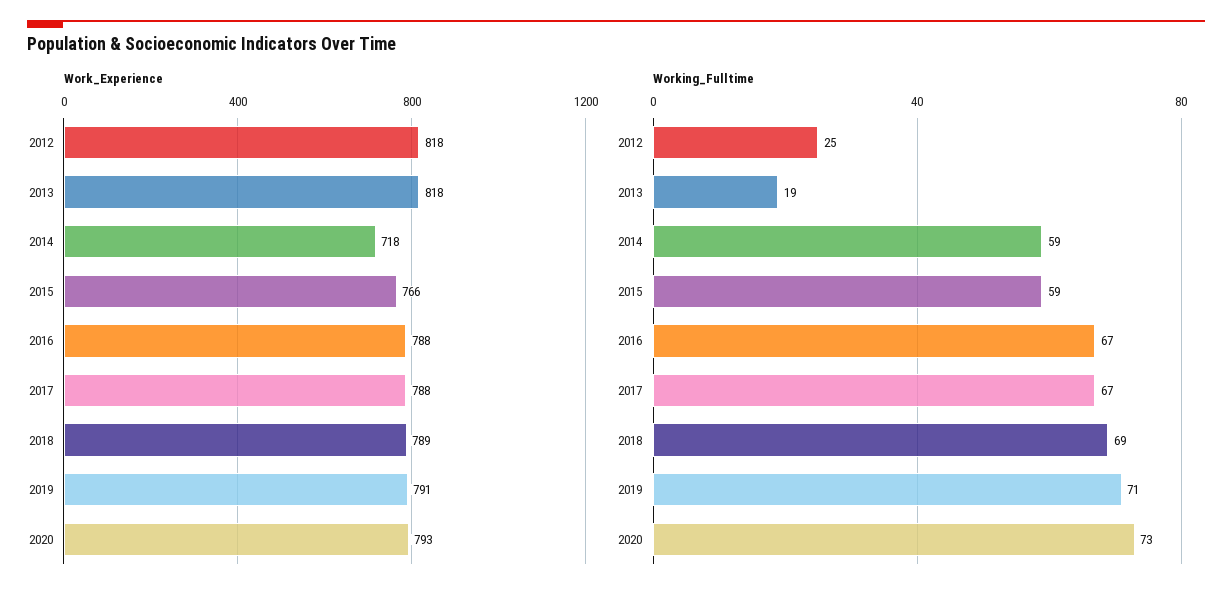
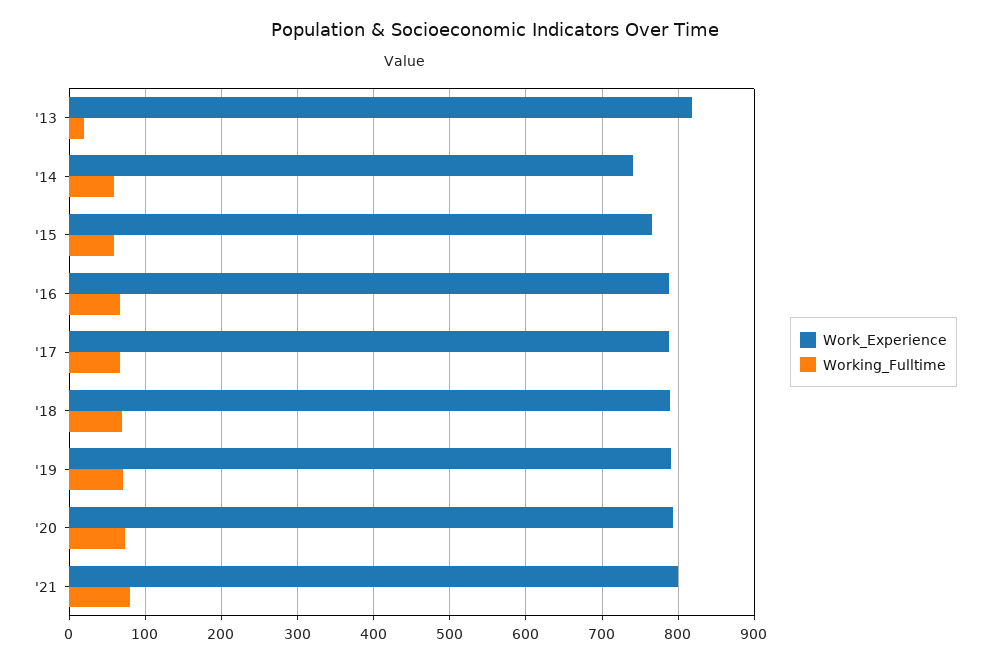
Work_Experience, 2012: 818 -> none
Work_Experience, 2014: 718 -> 740
Working_Fulltime, 2012: 25 -> none
Work_Experience, '21: none -> 800
Working_Fulltime, '21: none -> 80

